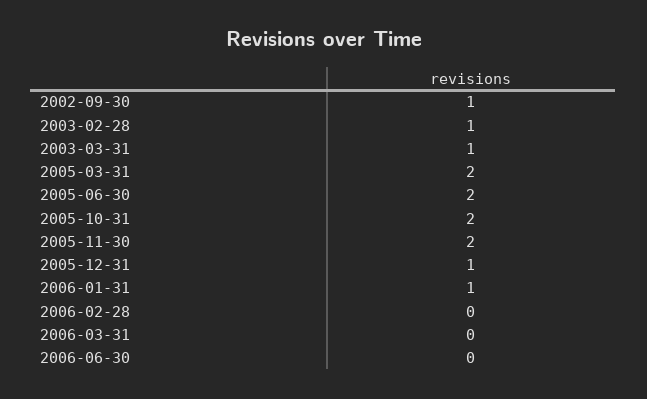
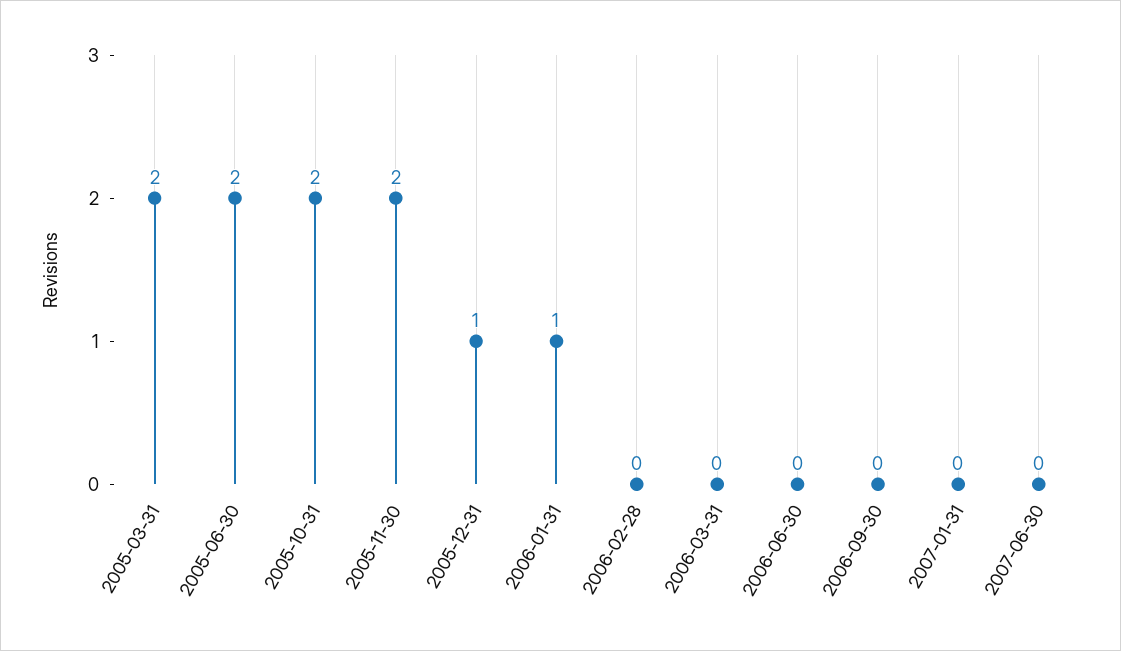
2002-09-30: 1 -> none
2003-02-28: 1 -> none
2003-03-31: 1 -> none
2006-09-30: none -> 0
2007-01-31: none -> 0
2007-06-30: none -> 0

